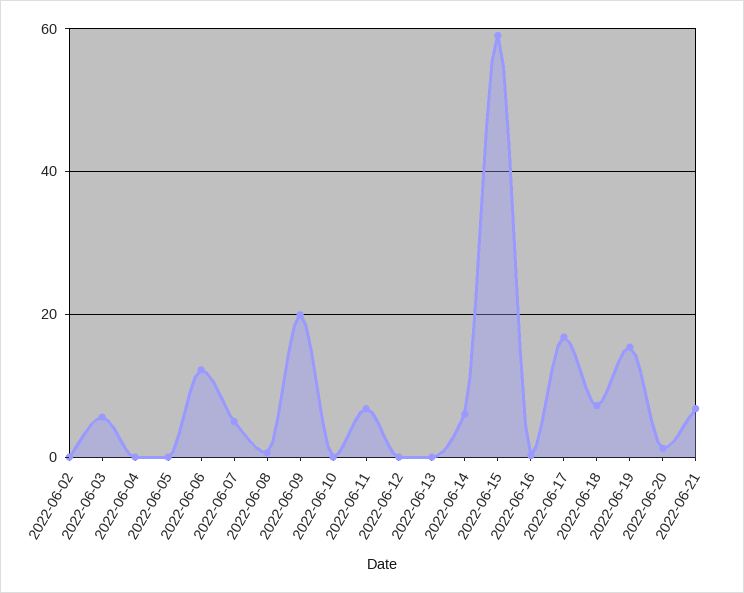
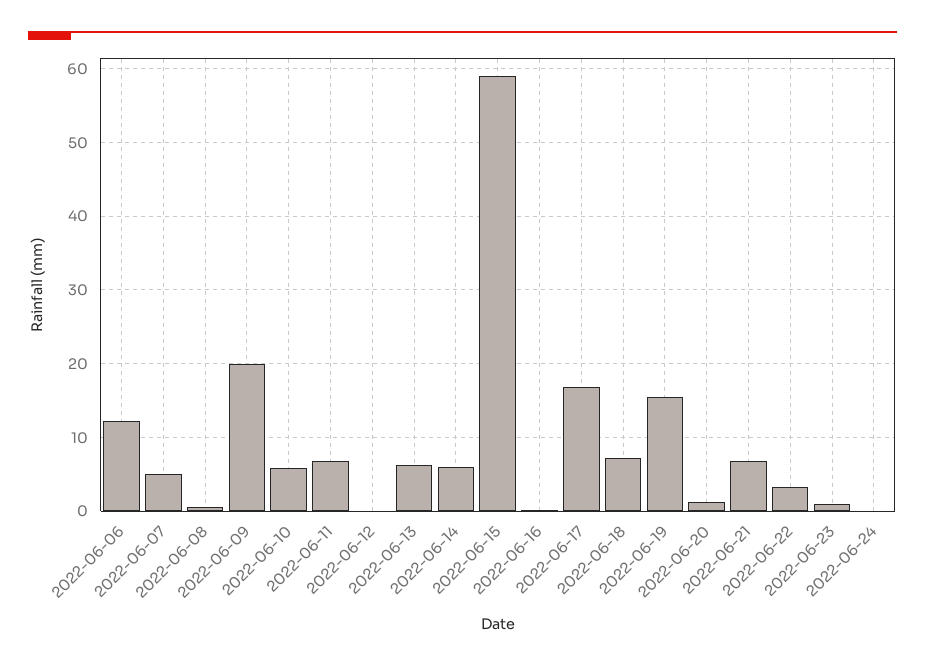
2022-06-02: 0 -> none
2022-06-03: 6 -> none
2022-06-04: 0 -> none
2022-06-05: 0 -> none
2022-06-10: 0 -> 6
2022-06-13: 0 -> 6
2022-06-22: none -> 3
2022-06-23: none -> 1
2022-06-24: none -> 0

